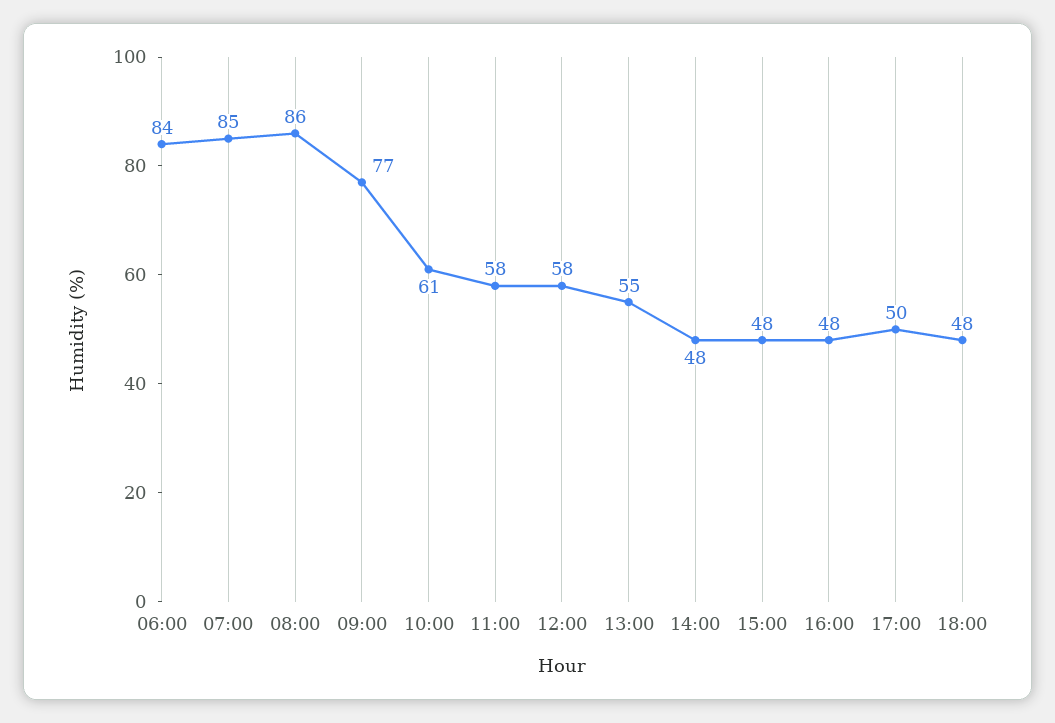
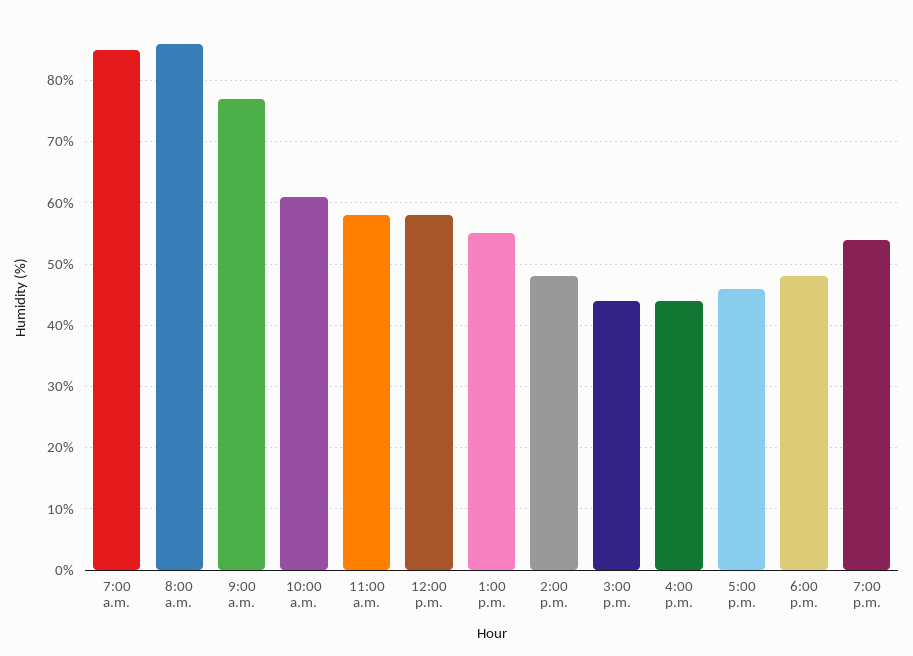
06:00: 84 -> none
15:00: 48 -> 44
16:00: 48 -> 44
17:00: 50 -> 46
7:00 p.m.: none -> 54

